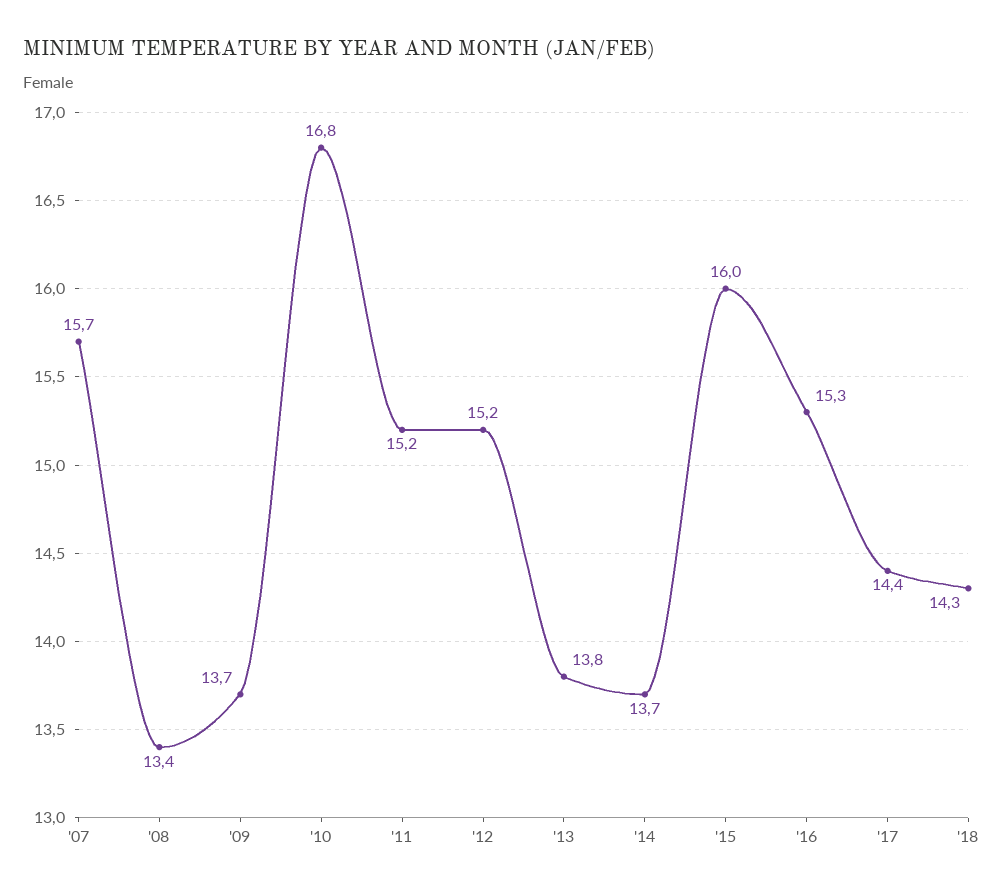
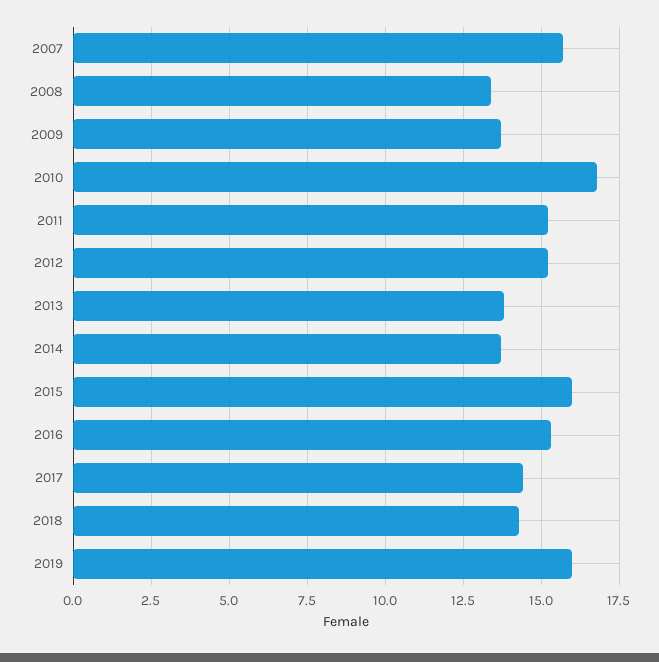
2019: none -> 16

